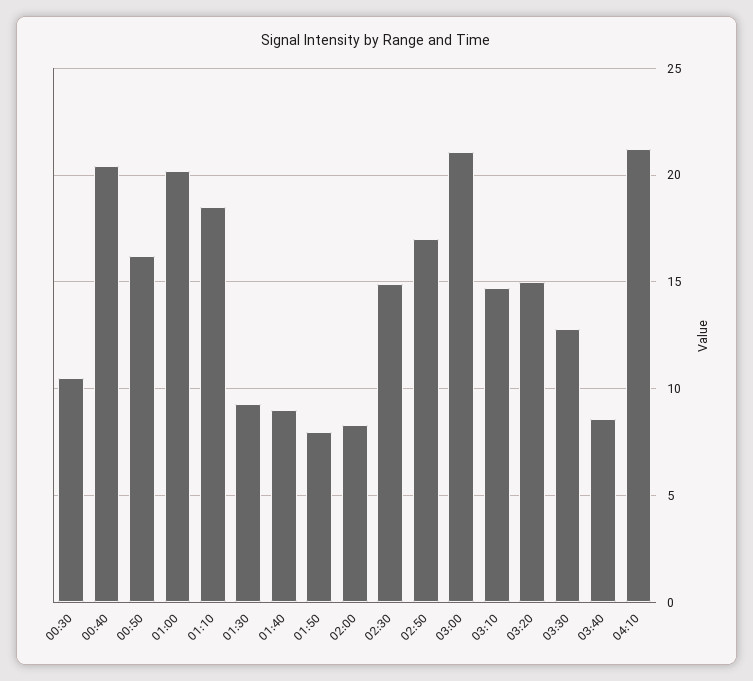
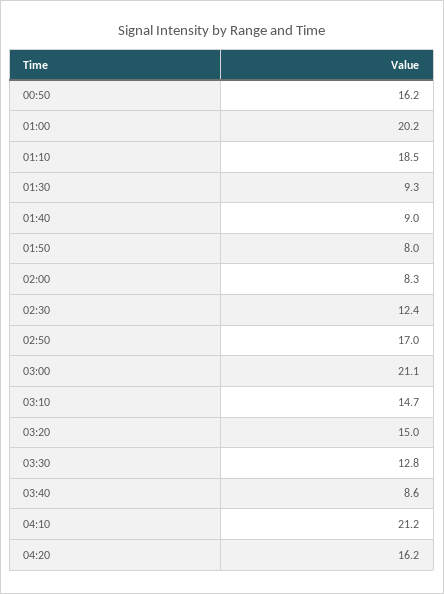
00:30: 10.5 -> none
00:40: 20.5 -> none
02:30: 15 -> 12.4
04:20: none -> 16.2

